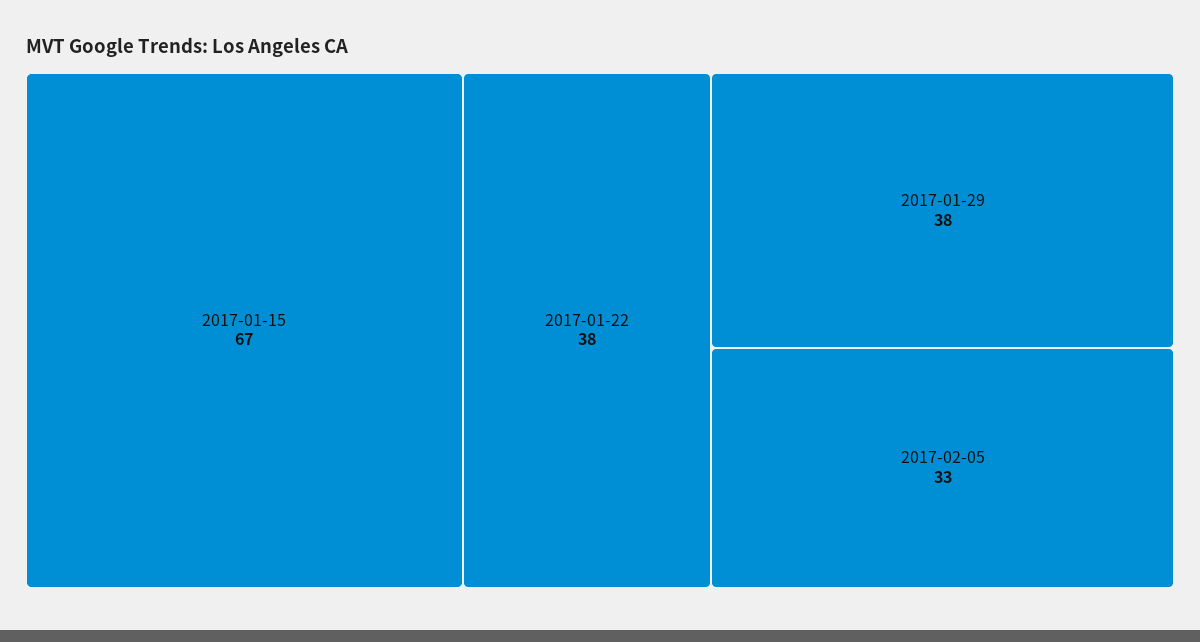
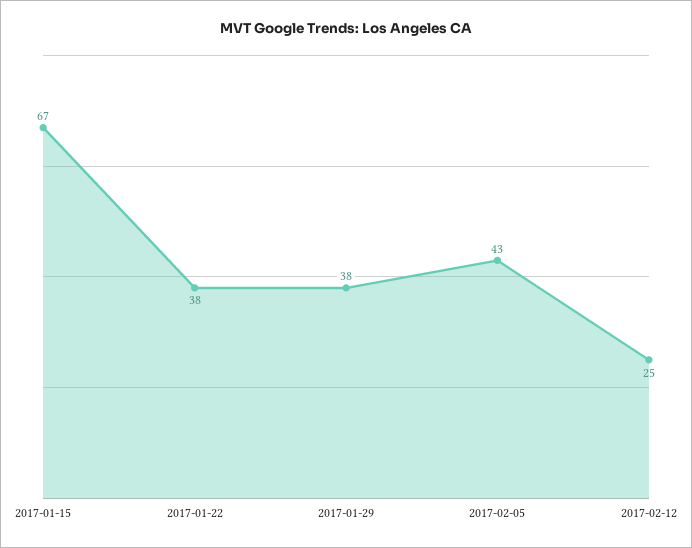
2017-02-05: 33 -> 43
2017-02-12: none -> 25

